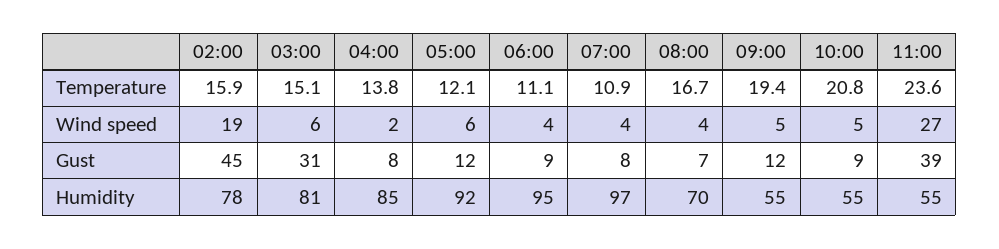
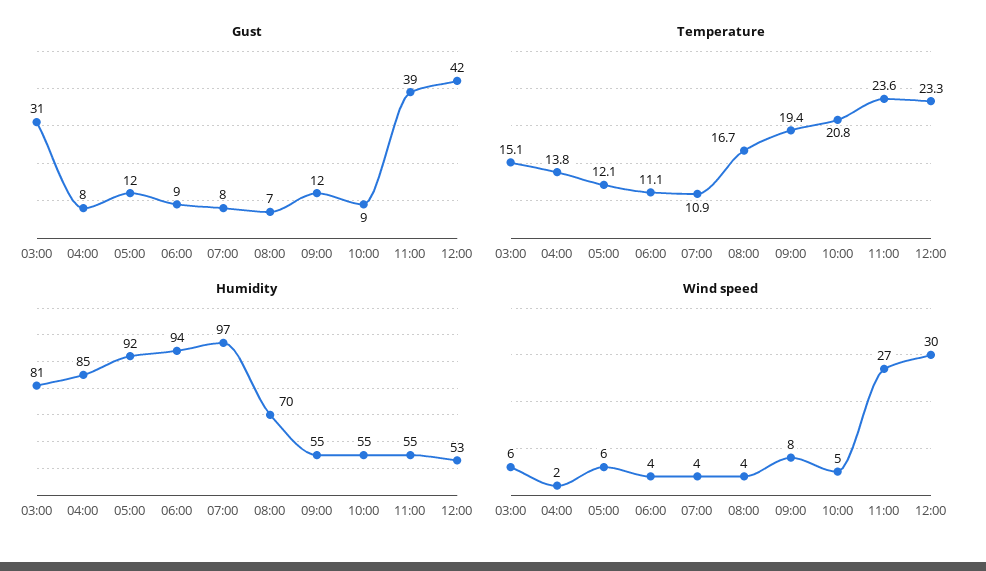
Temperature, 02:00: 15.9 -> none
Wind speed, 02:00: 19 -> none
Wind speed, 09:00: 5 -> 8
Gust, 02:00: 45 -> none
Humidity, 02:00: 78 -> none
Humidity, 06:00: 95 -> 94
Gust, 12:00: none -> 42
Temperature, 12:00: none -> 23.3
Humidity, 12:00: none -> 53
Wind speed, 12:00: none -> 30

